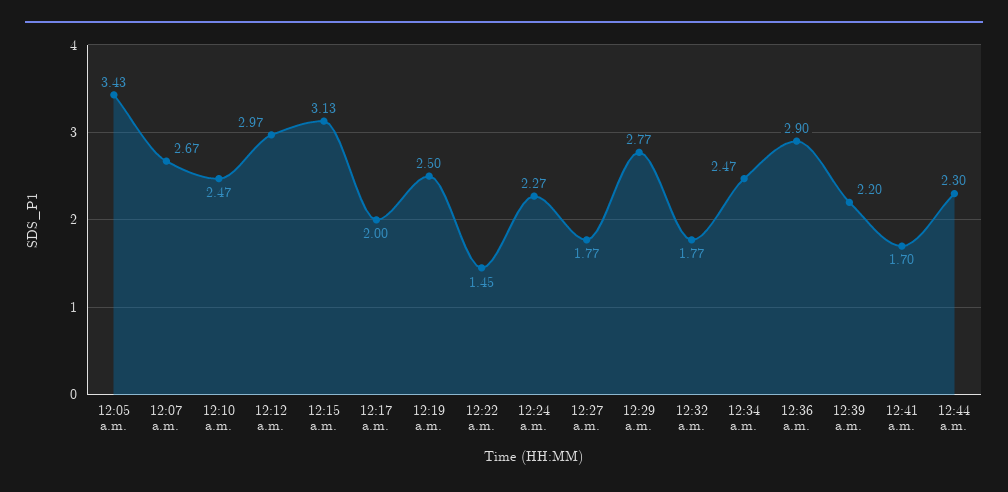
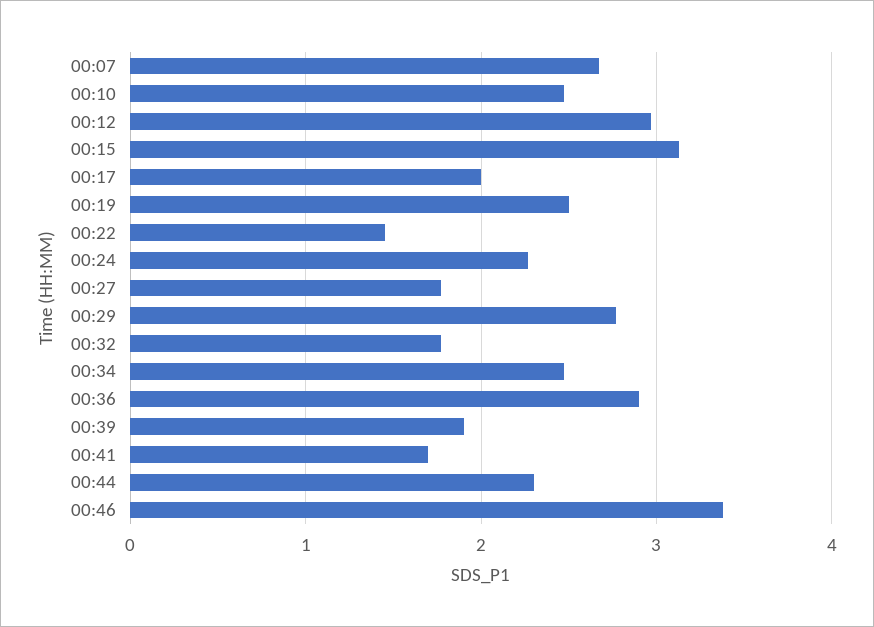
12:05 a.m.: 3.43 -> none
12:39 a.m.: 2.2 -> 1.9
00:46: none -> 3.4

